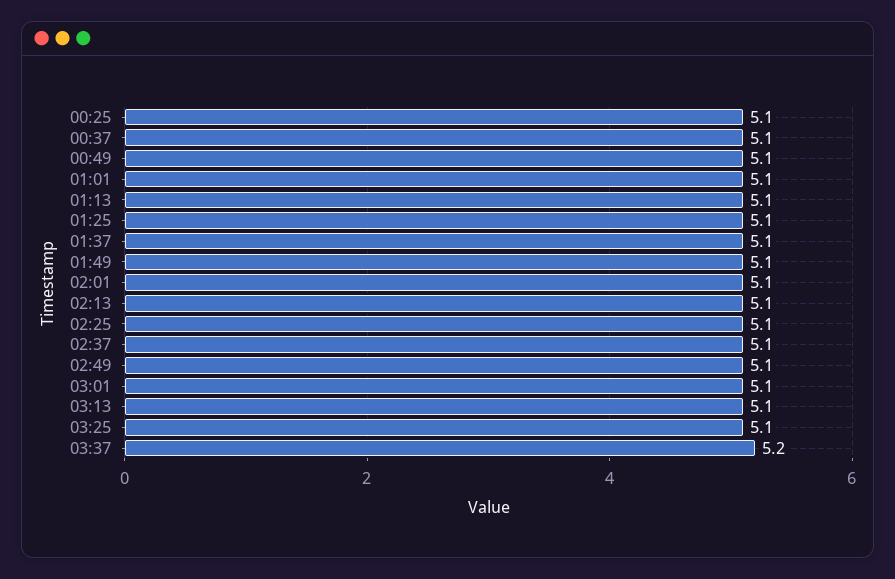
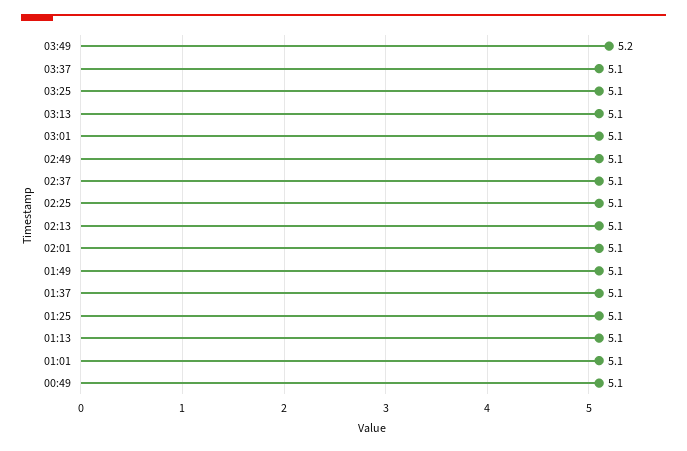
00:25: 5.1 -> none
00:37: 5.1 -> none
03:37: 5.2 -> 5.1
03:49: none -> 5.2

